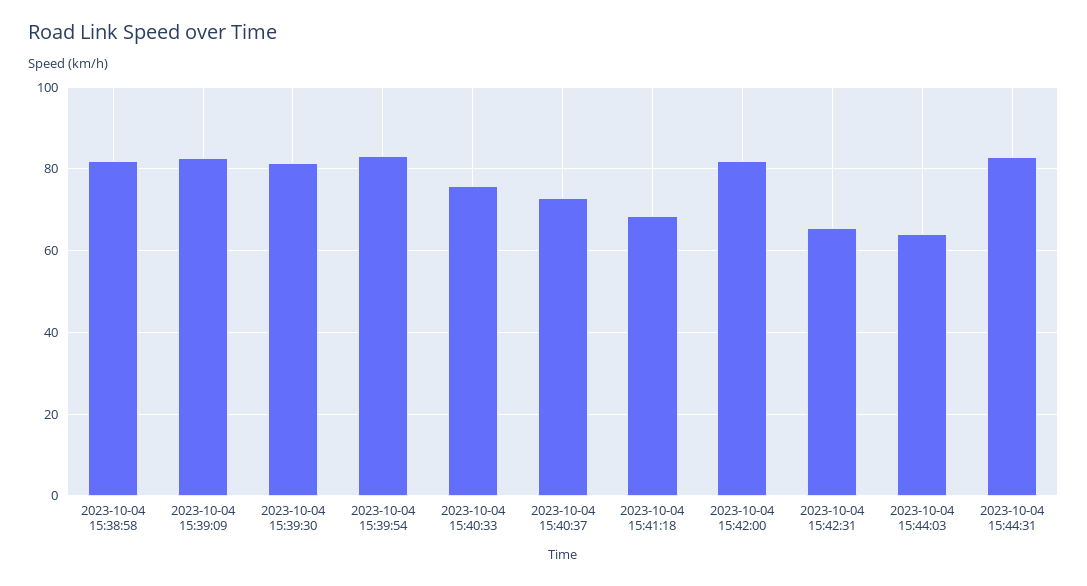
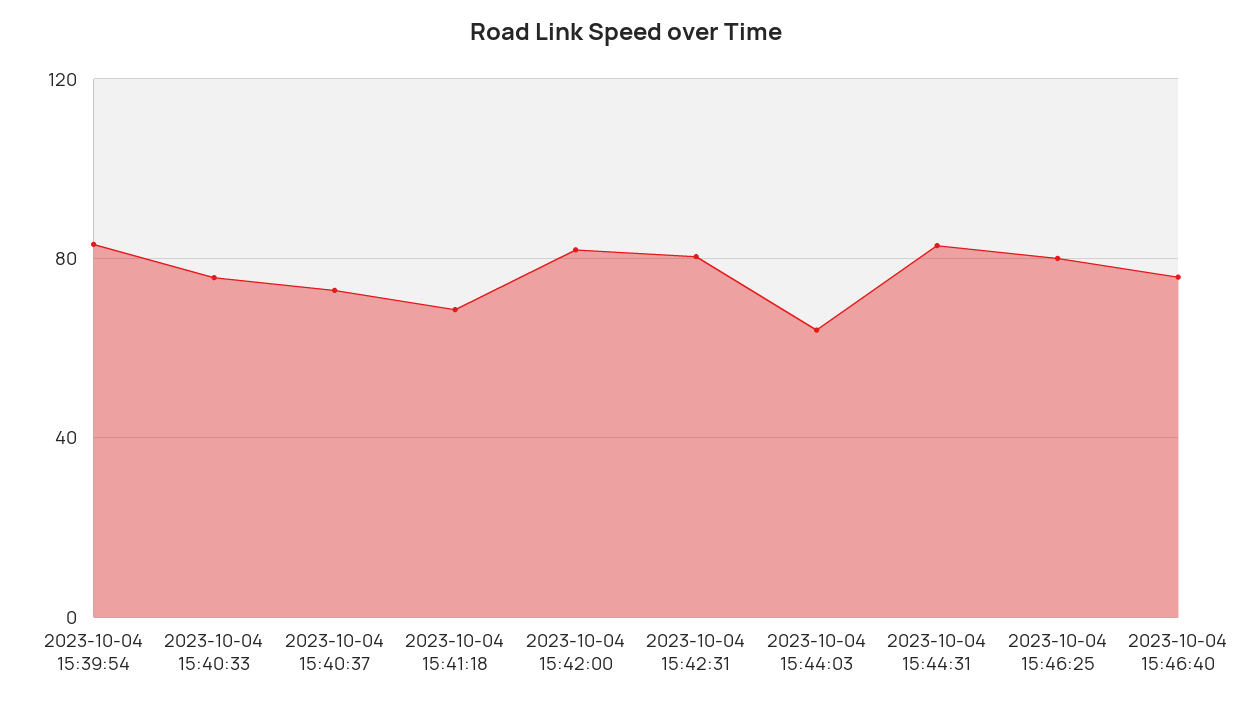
2023-10-04 15:38:58: 82 -> none
2023-10-04 15:39:09: 82 -> none
2023-10-04 15:39:30: 82 -> none
2023-10-04 15:42:31: 66 -> 80
2023-10-04 15:46:25: none -> 80
2023-10-04 15:46:40: none -> 75

